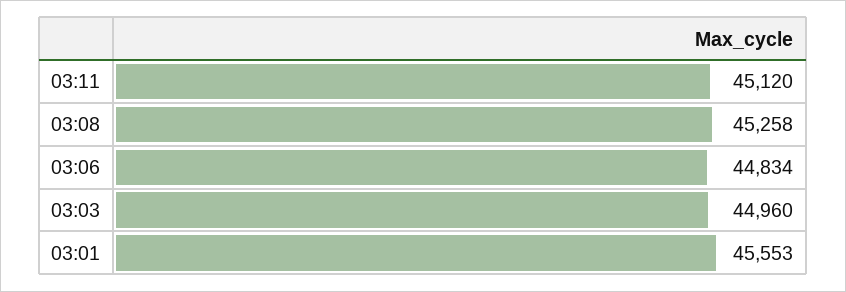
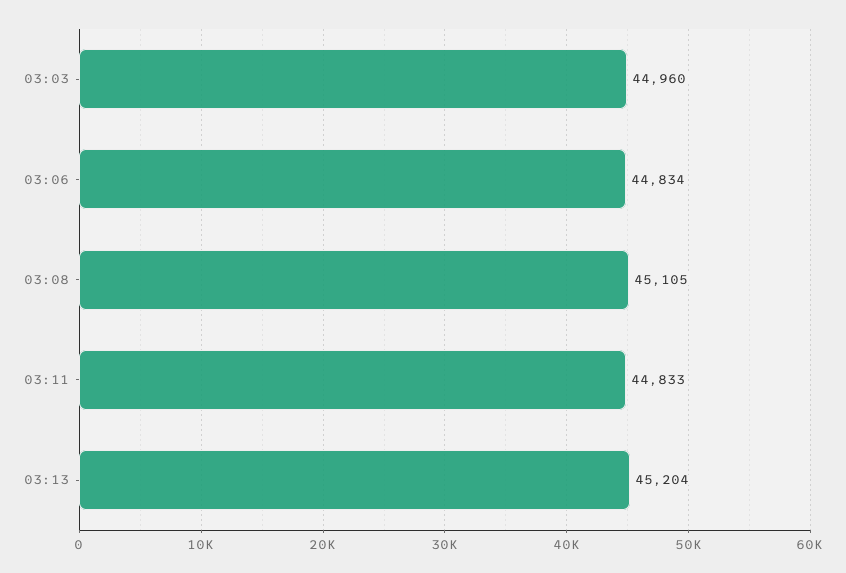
03:11: 45120 -> 44833
03:08: 45258 -> 45105
03:01: 45553 -> none
03:13: none -> 45204

